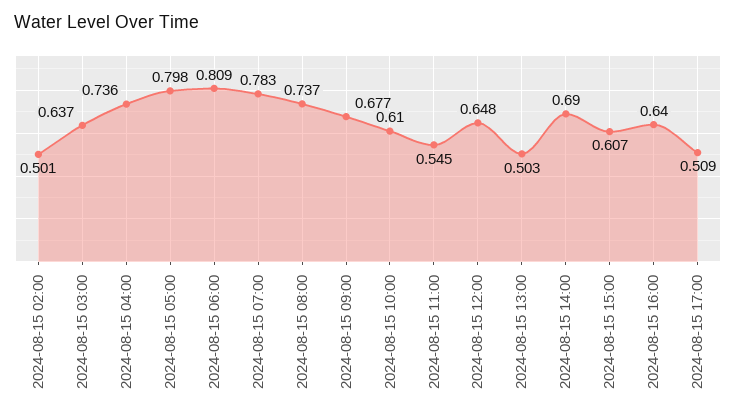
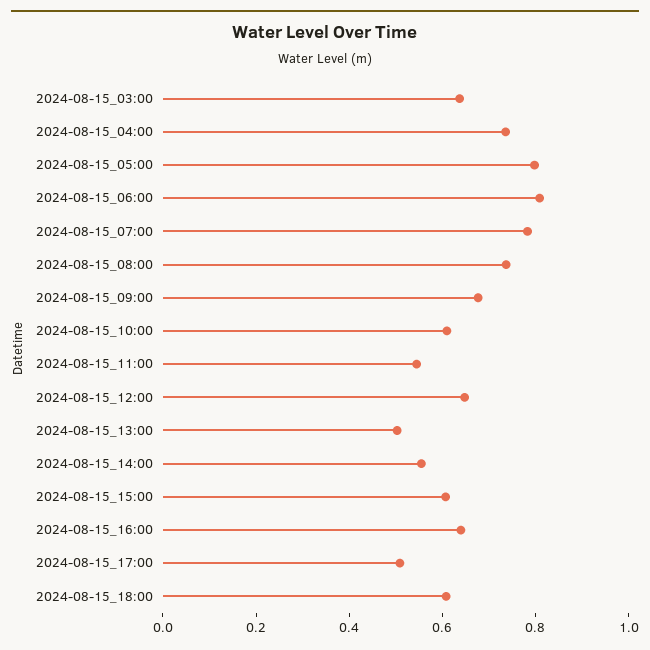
2024-08-15 02:00: 0.501 -> none
2024-08-15 14:00: 0.69 -> 0.55
2024-08-15_18:00: none -> 0.6

